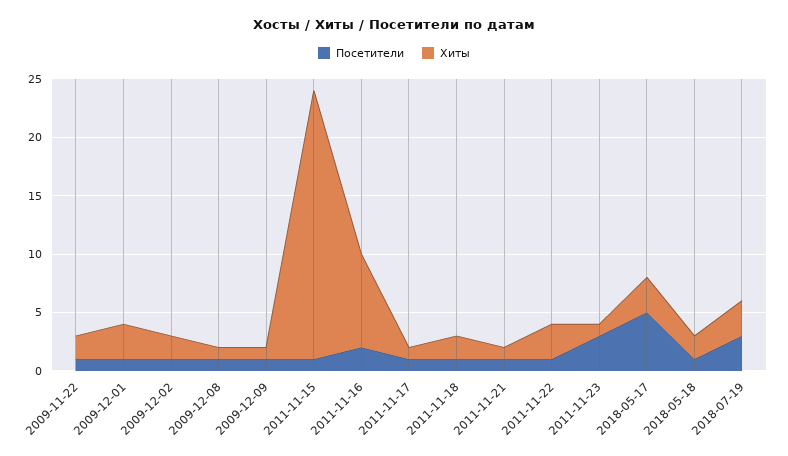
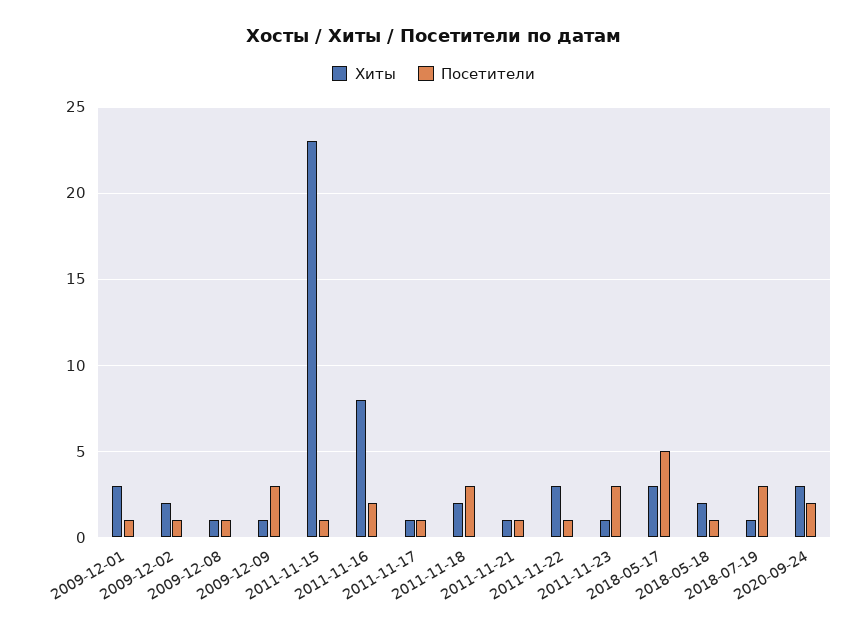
Посетители, 2009-11-22: 1 -> none
Хиты, 2009-11-22: 2 -> none
Посетители, 2009-12-09: 1 -> 3
Посетители, 2011-11-18: 1 -> 3
Хиты, 2018-07-19: 3 -> 1
Хиты, 2020-09-24: none -> 3
Посетители, 2020-09-24: none -> 2

